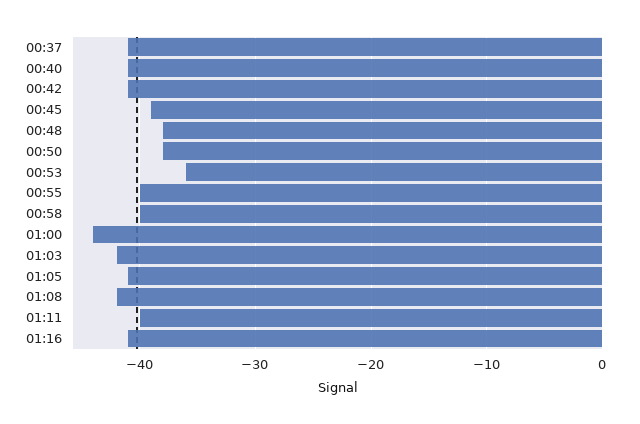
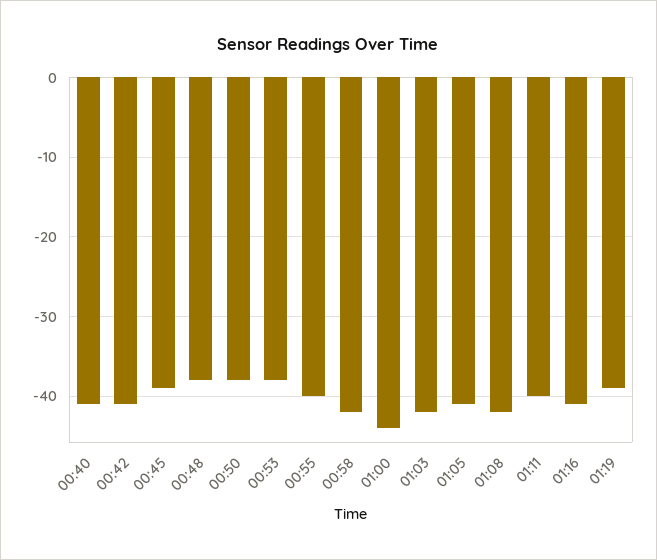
00:37: -41 -> none
00:53: -36 -> -38
00:58: -40 -> -42
01:19: none -> -39

